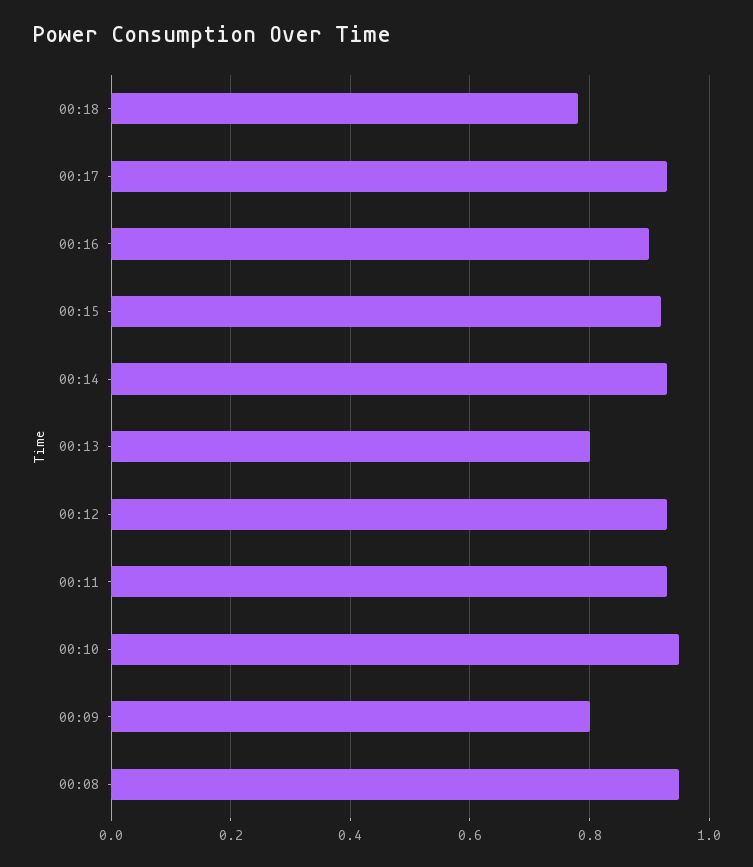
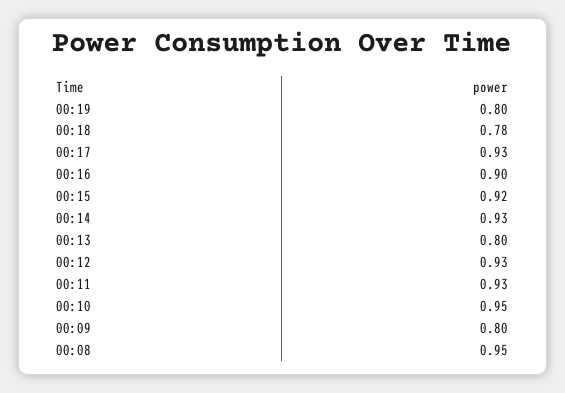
00:19: none -> 0.8

